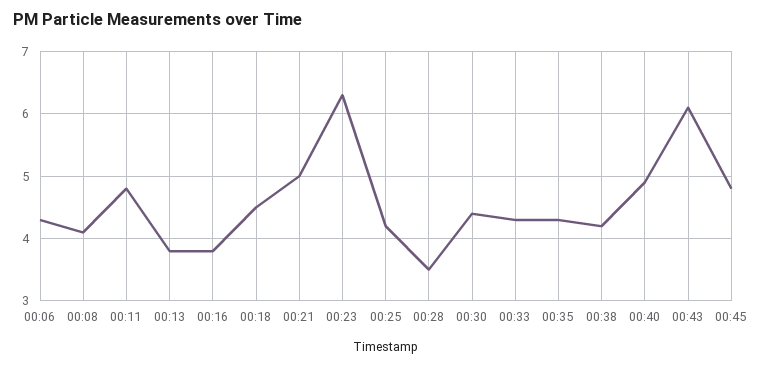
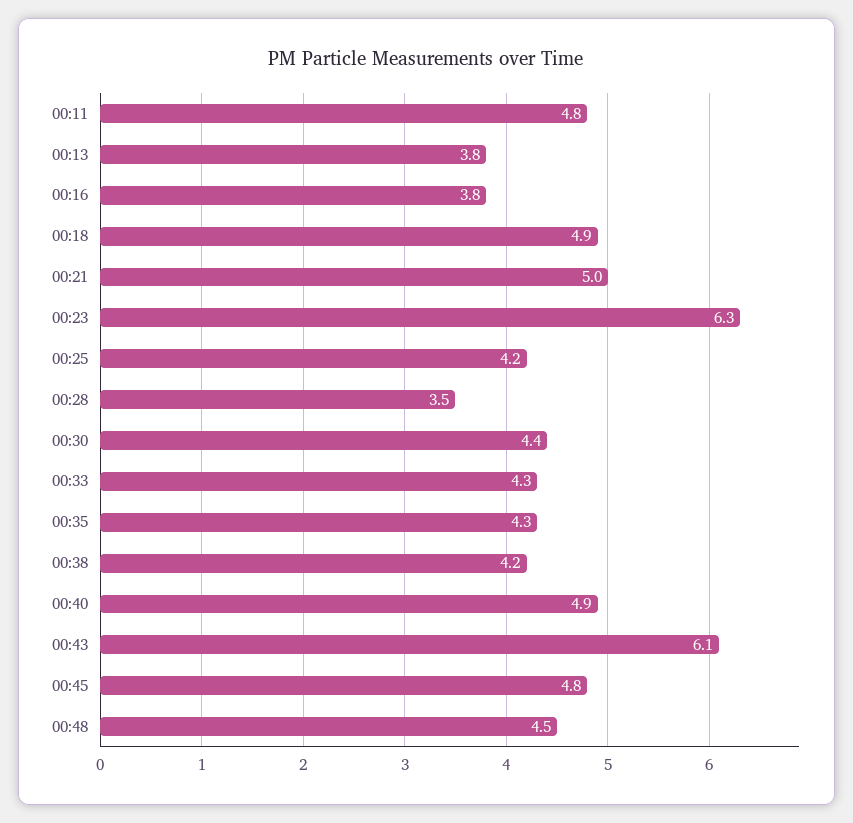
00:06: 4.3 -> none
00:08: 4.1 -> none
00:18: 4.5 -> 4.9
00:48: none -> 4.5

